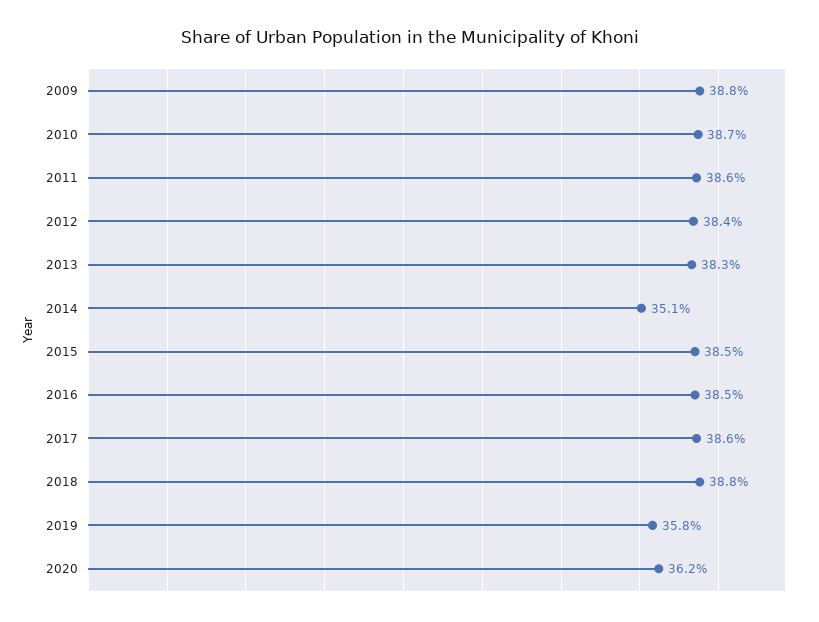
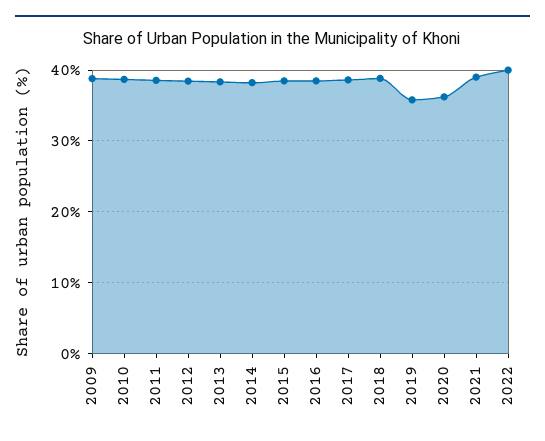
2014: 35.1 -> 38
2021: none -> 39
2022: none -> 40

